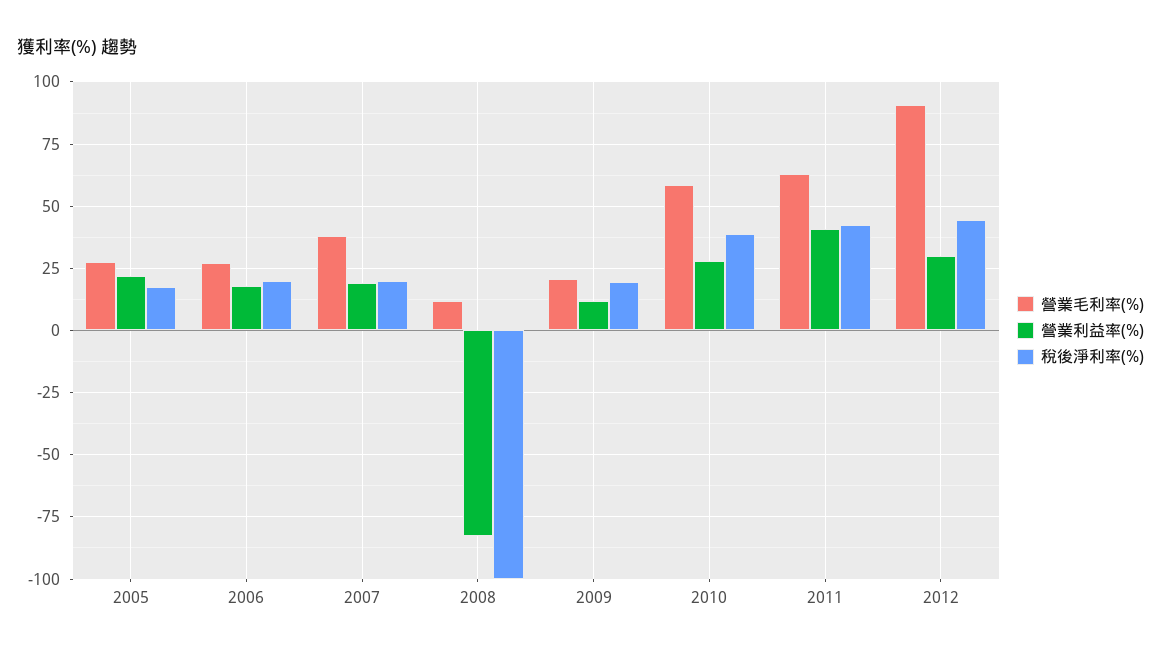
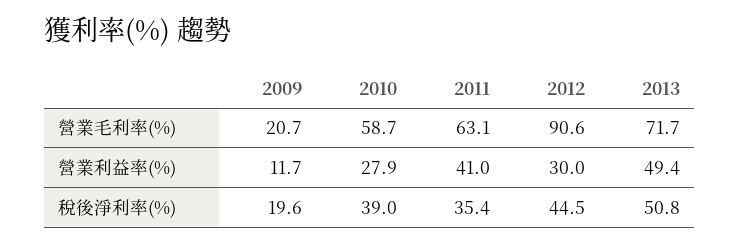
營業毛利率(%), 2005: 27.5 -> none
營業利益率(%), 2005: 22.5 -> none
稅後淨利率(%), 2005: 17.5 -> none
營業毛利率(%), 2006: 27.5 -> none
營業利益率(%), 2006: 17.5 -> none
稅後淨利率(%), 2006: 20 -> none
營業毛利率(%), 2007: 37.5 -> none
營業利益率(%), 2007: 20 -> none
稅後淨利率(%), 2007: 20 -> none
營業毛利率(%), 2008: 12.5 -> none
營業利益率(%), 2008: -82.5 -> none
稅後淨利率(%), 2008: -100 -> none
稅後淨利率(%), 2011: 42.5 -> 35.4
營業毛利率(%), 2013: none -> 71.7
營業利益率(%), 2013: none -> 49.4
稅後淨利率(%), 2013: none -> 50.8

